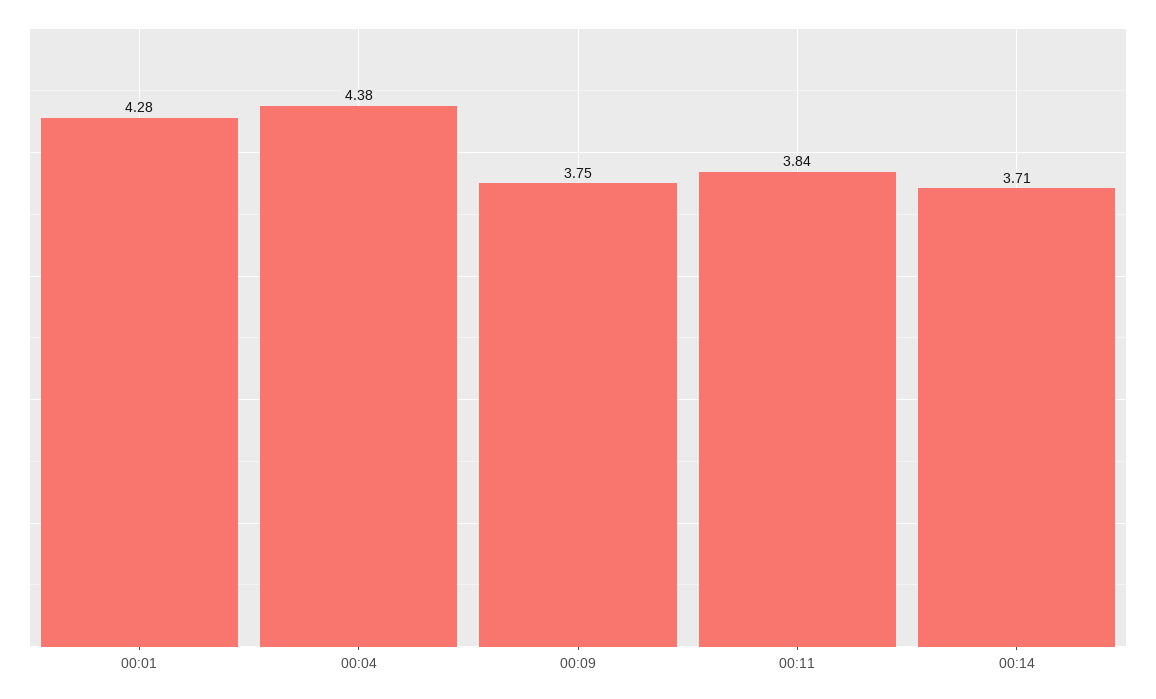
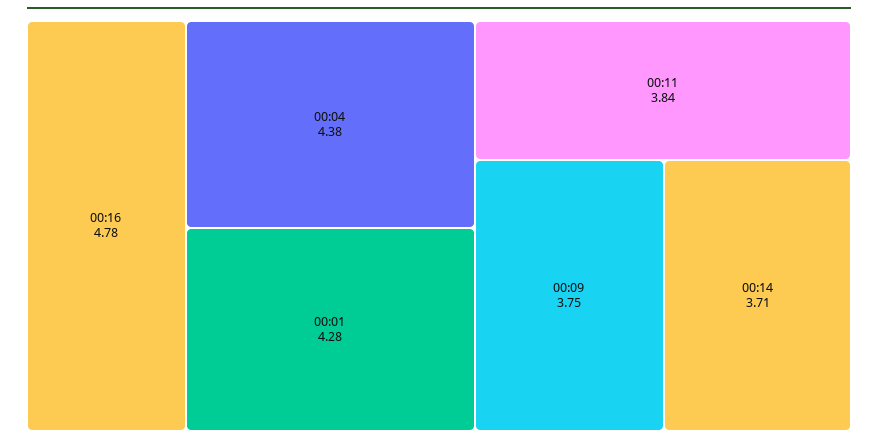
00:16: none -> 4.78

